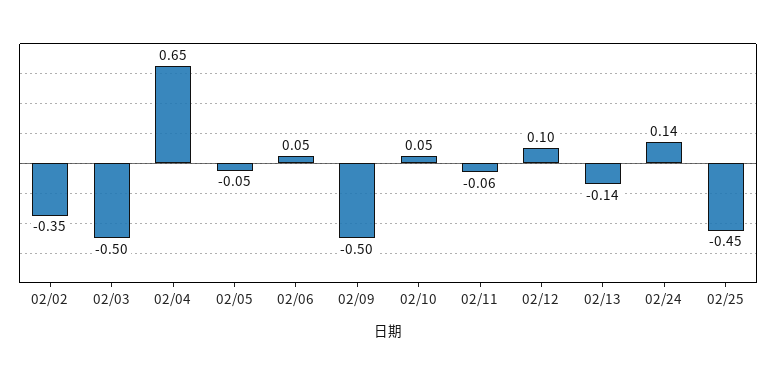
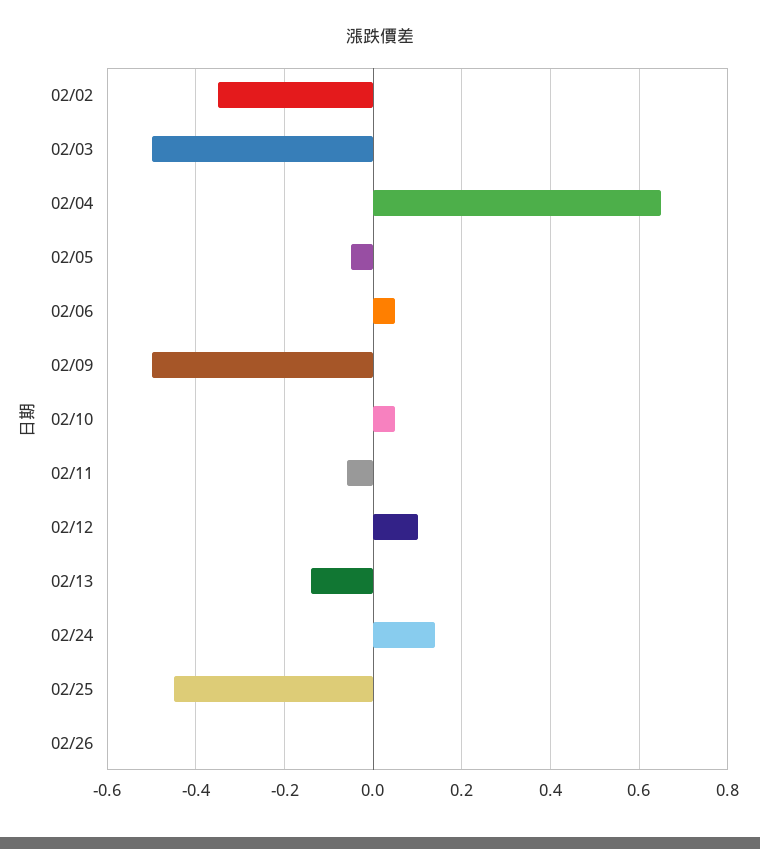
02/26: none -> 0

